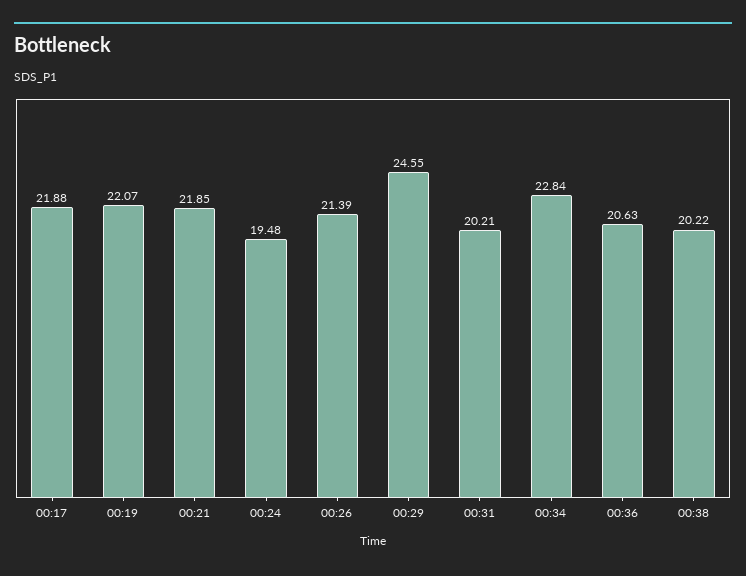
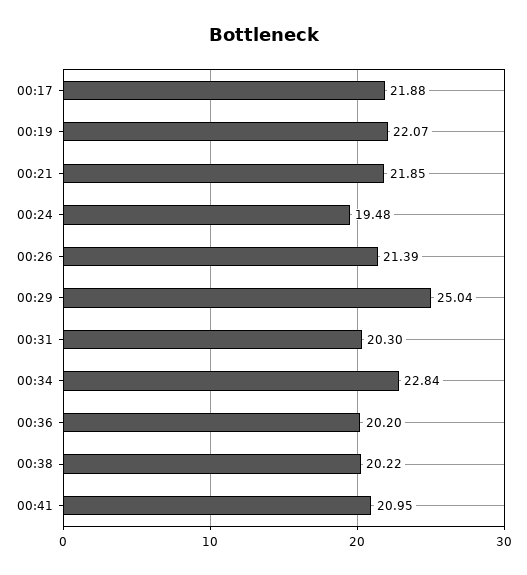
00:29: 24.55 -> 25.04
00:31: 20.21 -> 20.3
00:36: 20.63 -> 20.2
00:41: none -> 20.95

